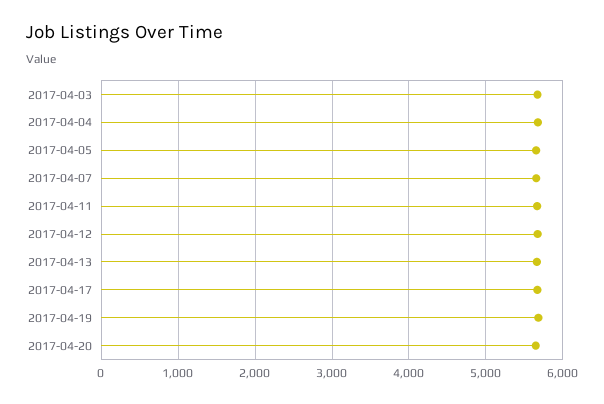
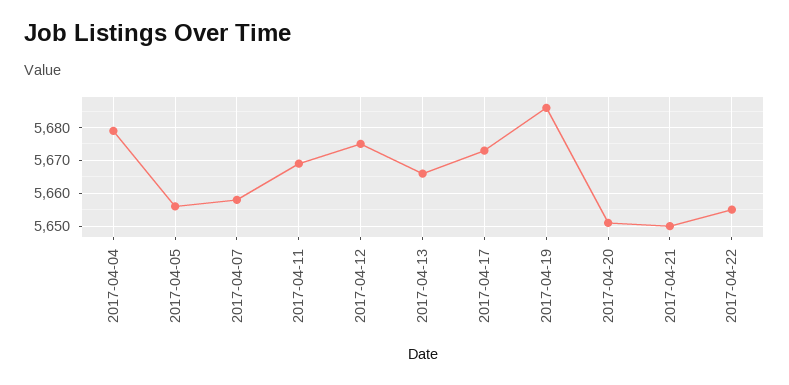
2017-04-03: 5700 -> none
2017-04-21: none -> 5650
2017-04-22: none -> 5655

